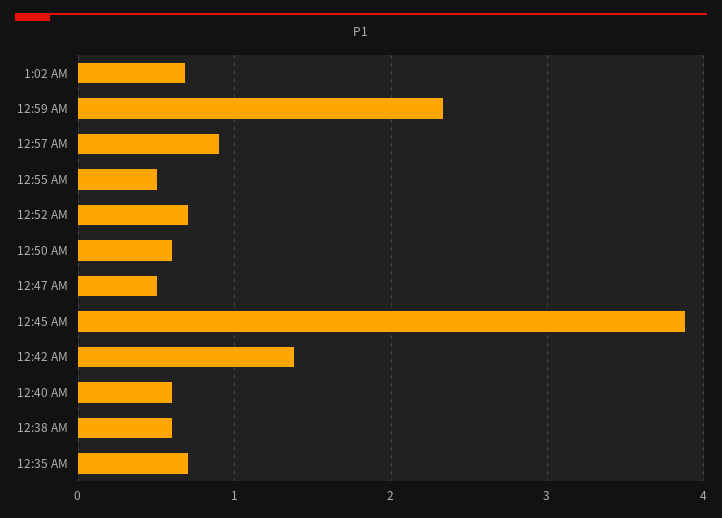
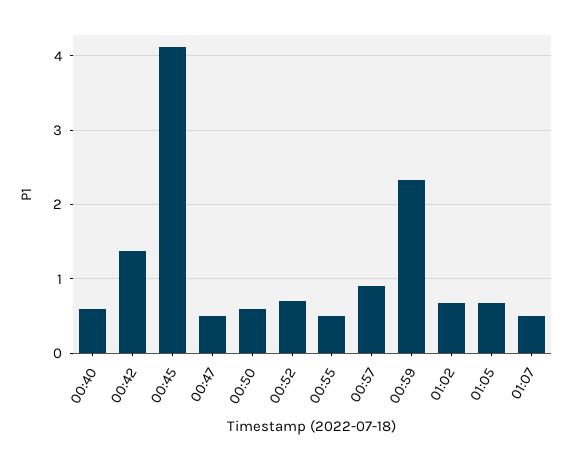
12:45 AM: 3.9 -> 4.1
12:38 AM: 0.6 -> none
12:35 AM: 0.7 -> none
01:05: none -> 0.7
01:07: none -> 0.5

